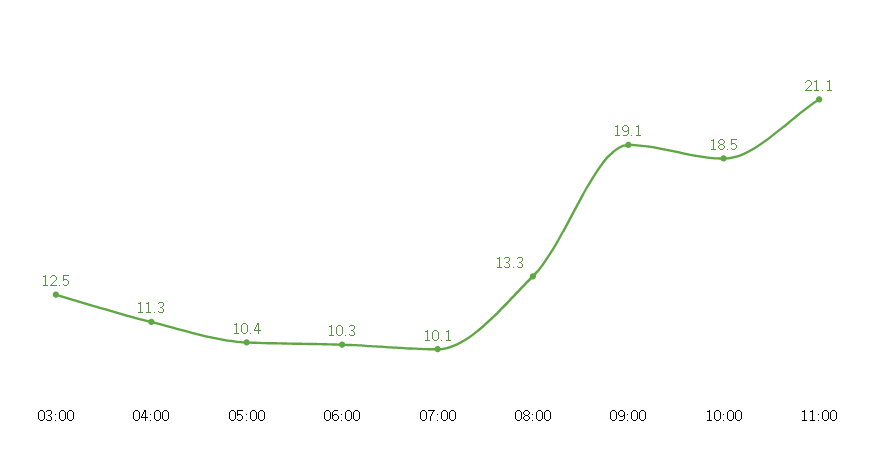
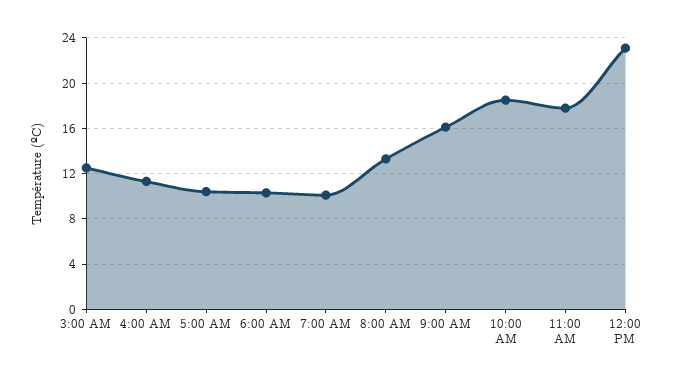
09:00: 19.1 -> 16
11:00: 21.1 -> 18
12:00 PM: none -> 23

